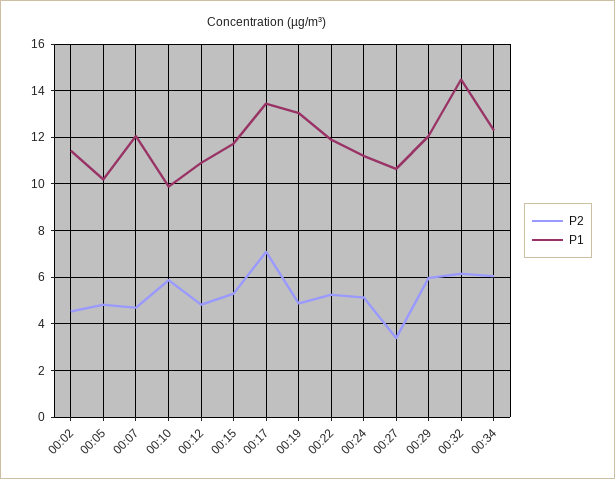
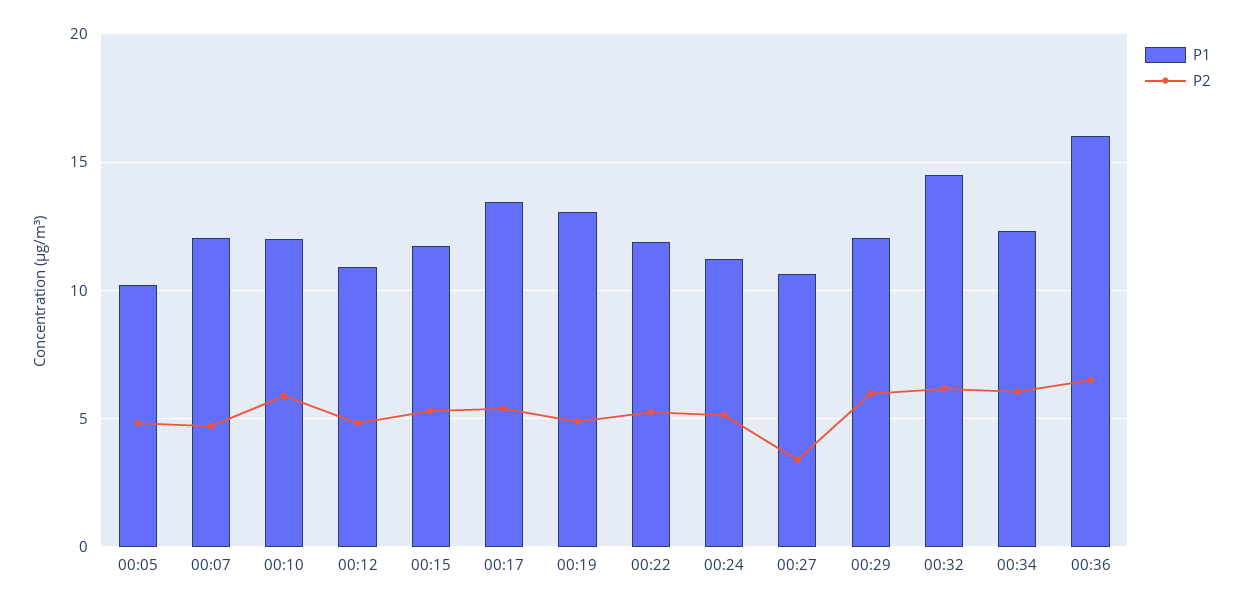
P2, 00:02: 4.5 -> none
P1, 00:02: 11.5 -> none
P1, 00:10: 10 -> 12
P2, 00:17: 7 -> 5.5
P1, 00:36: none -> 16
P2, 00:36: none -> 6.5

